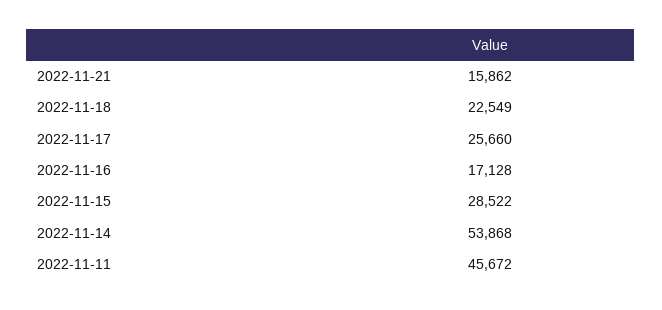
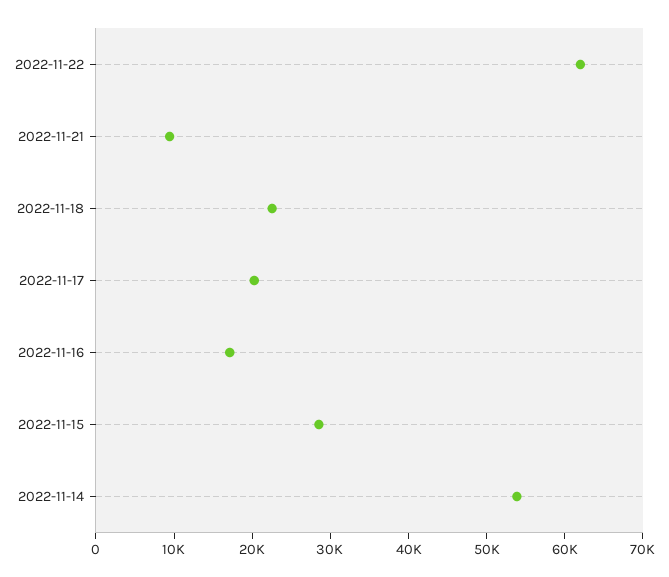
2022-11-21: 15862 -> 10000
2022-11-17: 25660 -> 20000
2022-11-11: 45672 -> none
2022-11-22: none -> 62000

